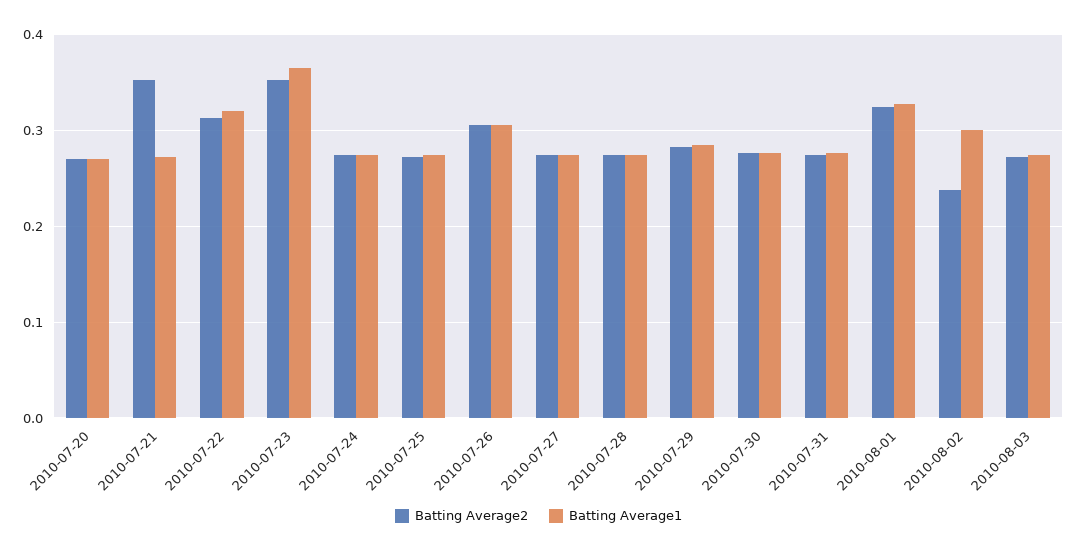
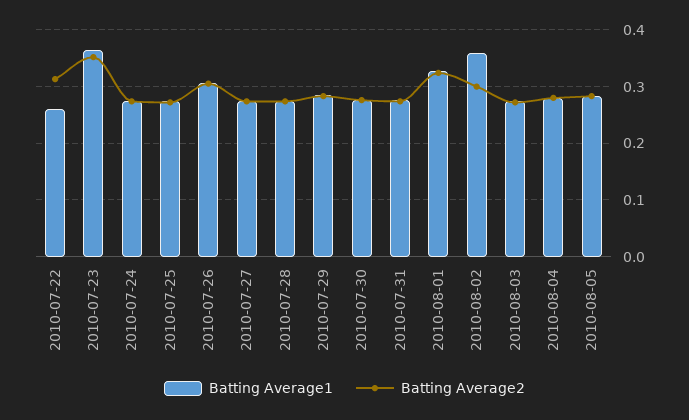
Batting Average2, 2010-07-20: 0.27 -> none
Batting Average1, 2010-07-20: 0.27 -> none
Batting Average2, 2010-07-21: 0.35 -> none
Batting Average1, 2010-07-21: 0.27 -> none
Batting Average1, 2010-07-22: 0.32 -> 0.26
Batting Average2, 2010-08-02: 0.24 -> 0.3
Batting Average1, 2010-08-02: 0.3 -> 0.36
Batting Average1, 2010-08-04: none -> 0.28
Batting Average2, 2010-08-04: none -> 0.28
Batting Average1, 2010-08-05: none -> 0.28
Batting Average2, 2010-08-05: none -> 0.28

